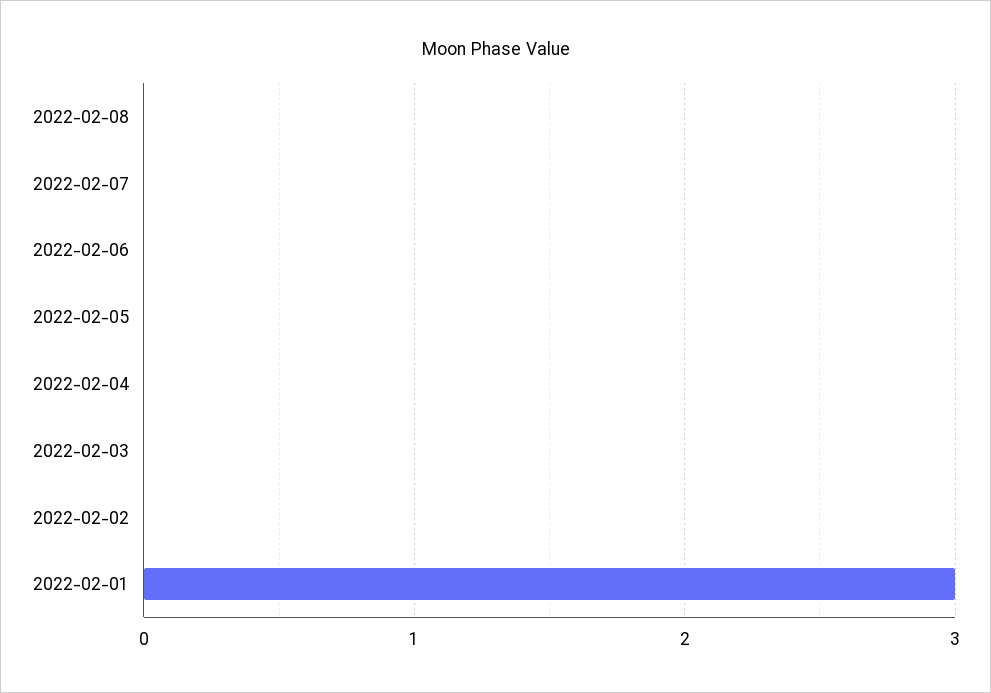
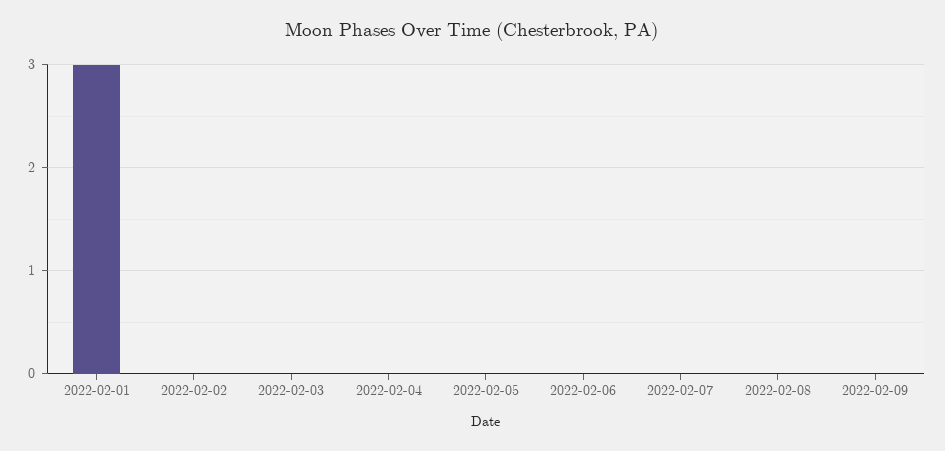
2022-02-09: none -> 0

